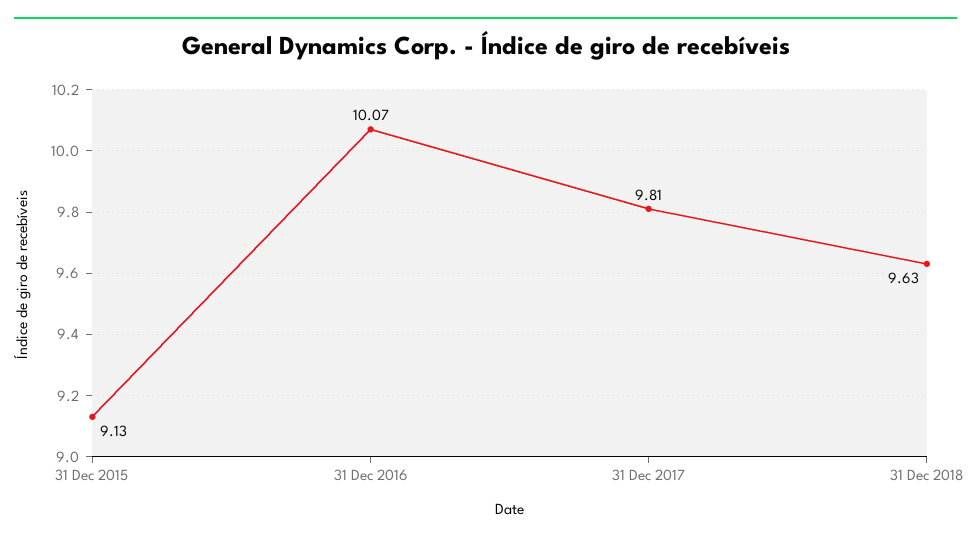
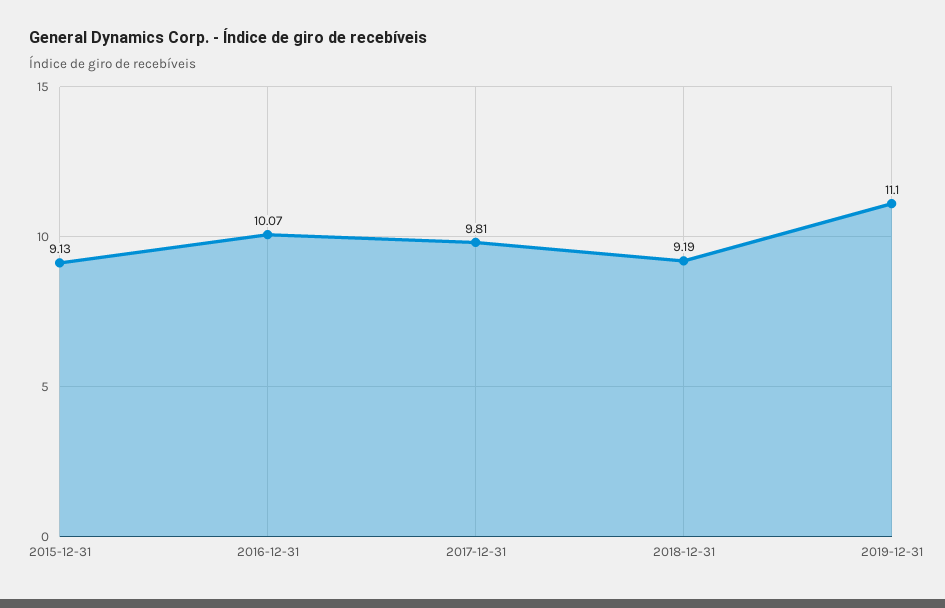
31 Dec 2018: 9.63 -> 9.19
2019-12-31: none -> 11.1

